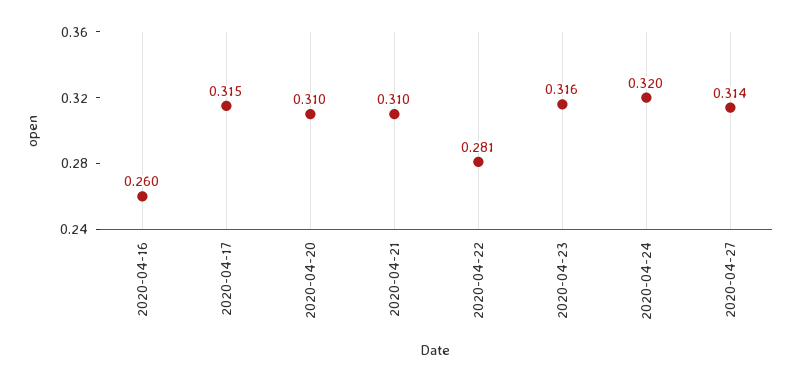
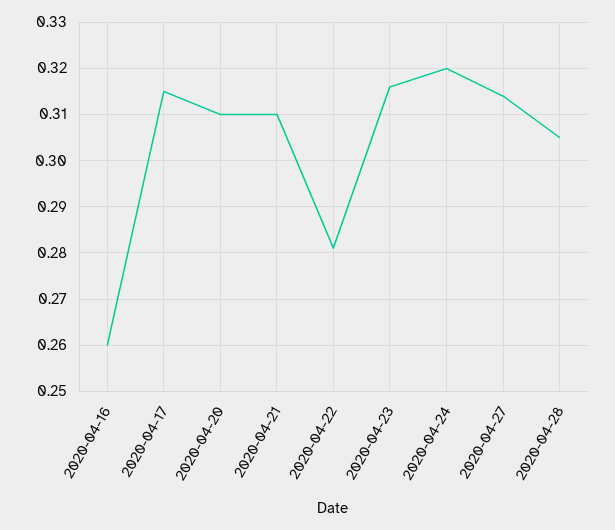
2020-04-28: none -> 0.305

